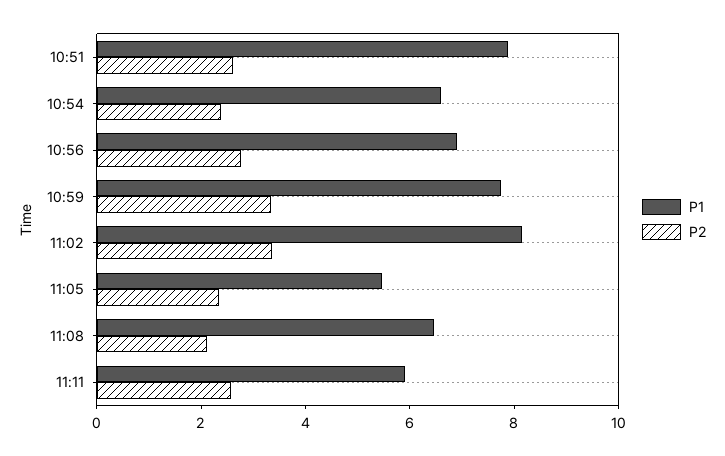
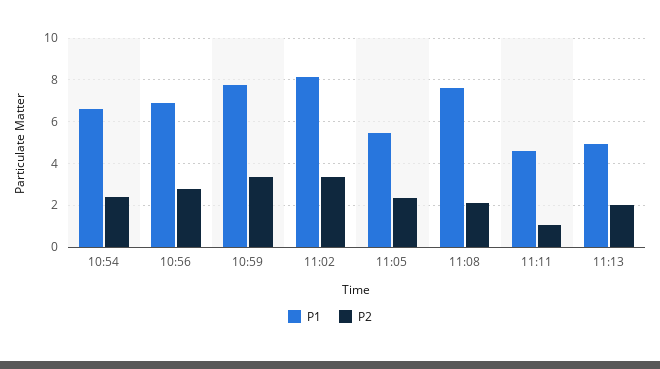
P1, 10:51: 8 -> none
P2, 10:51: 2.5 -> none
P1, 11:08: 6.5 -> 7.5
P1, 11:11: 6 -> 4.5
P2, 11:11: 2.5 -> 1
P1, 11:13: none -> 5
P2, 11:13: none -> 2

